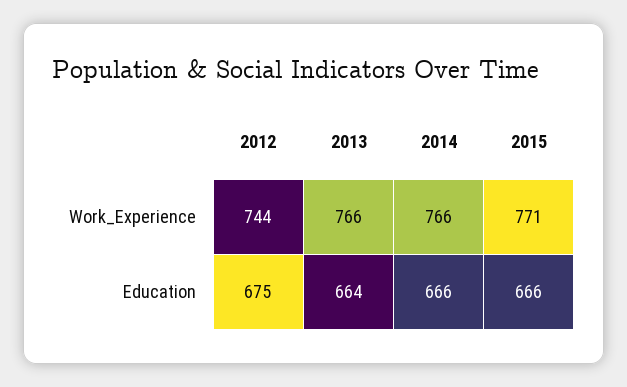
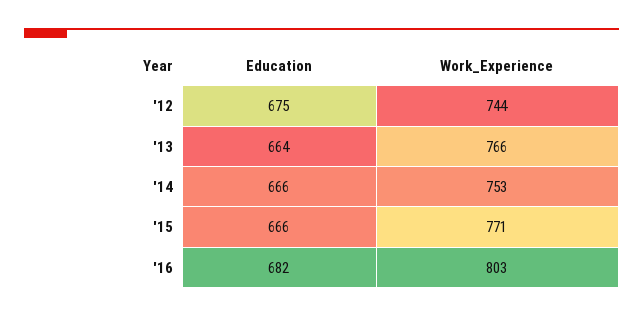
2014, Work_Experience: 766 -> 753
'16, Education: none -> 682
'16, Work_Experience: none -> 803

